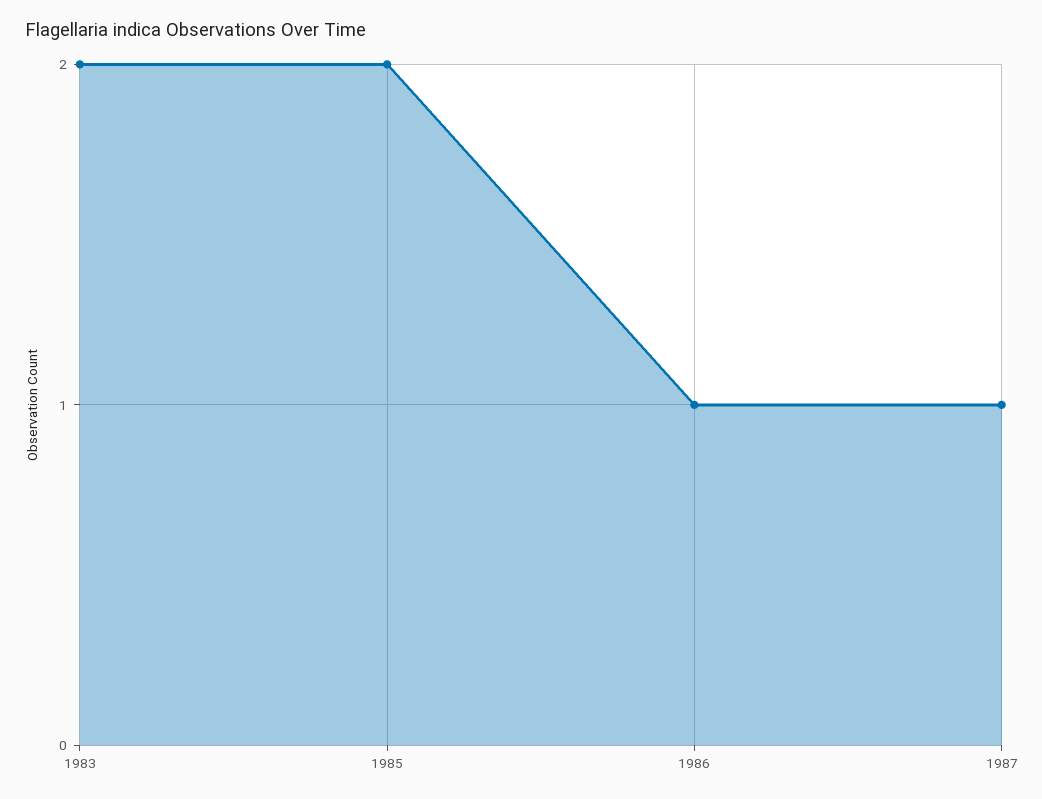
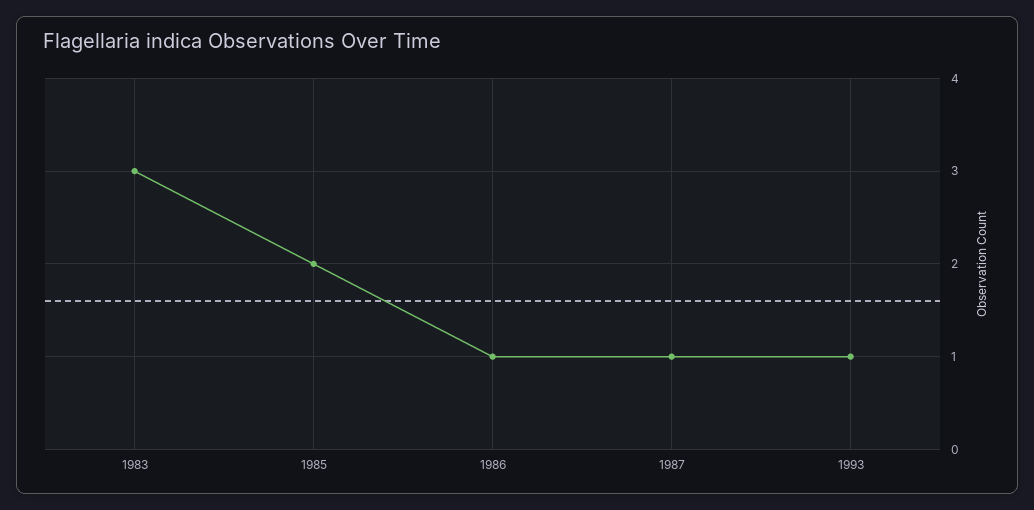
1983: 2 -> 3
1993: none -> 1

